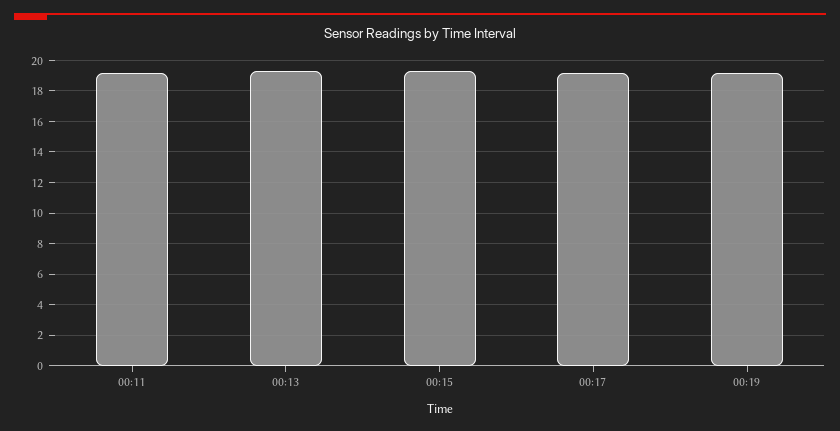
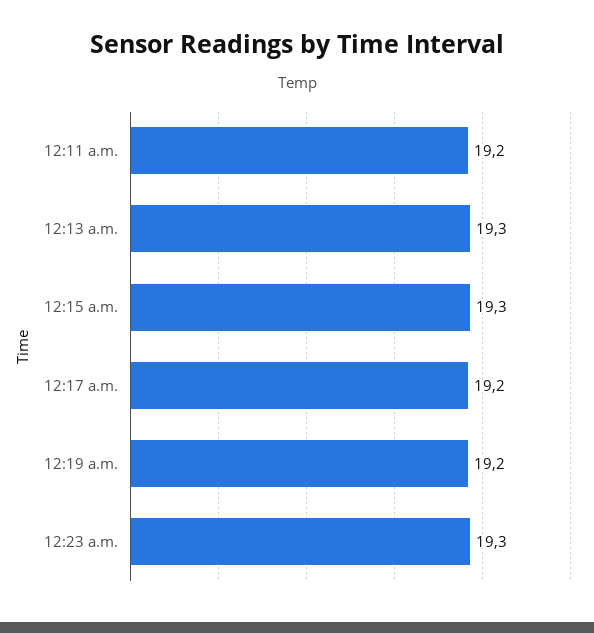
12:23 a.m.: none -> 19.3

